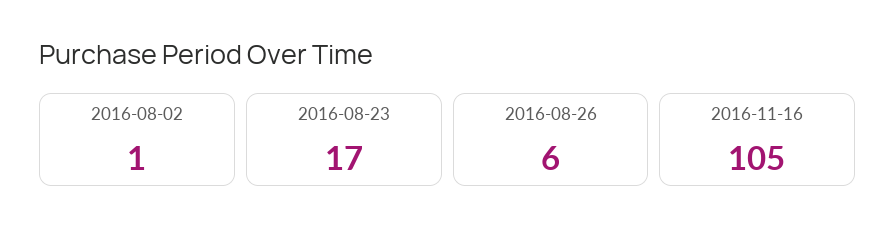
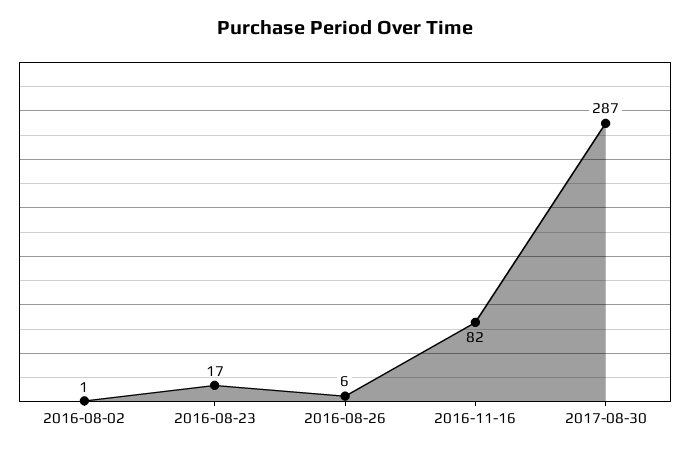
2016-11-16: 105 -> 82
2017-08-30: none -> 287

